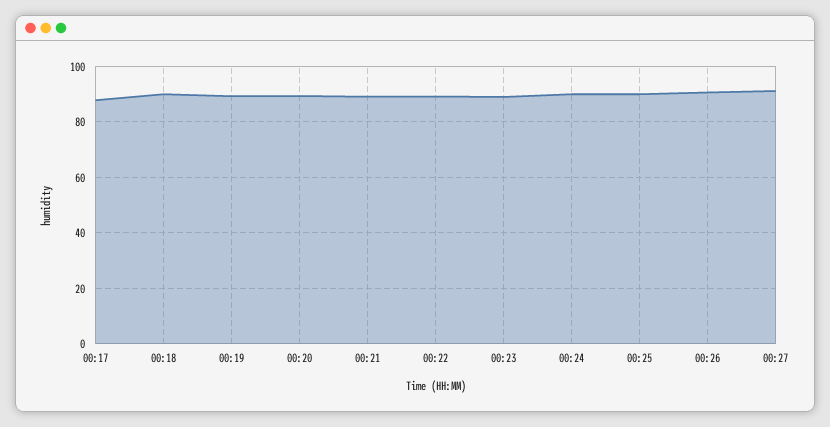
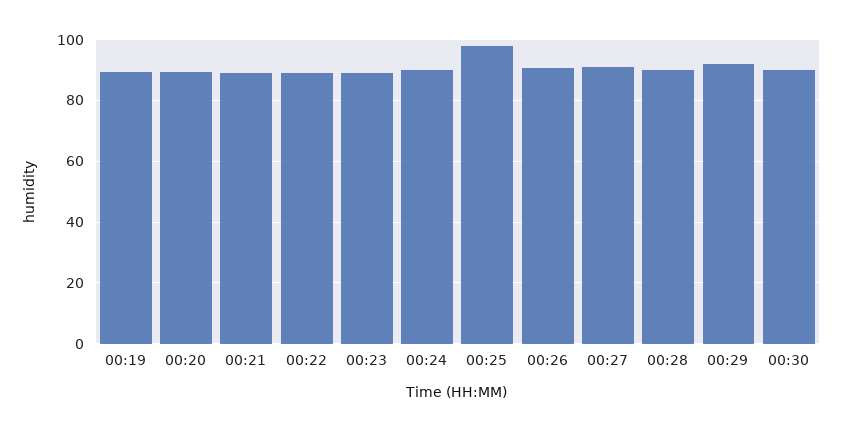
00:17: 87.5 -> none
00:18: 90 -> none
00:25: 90 -> 98
00:28: none -> 90
00:29: none -> 92
00:30: none -> 90

